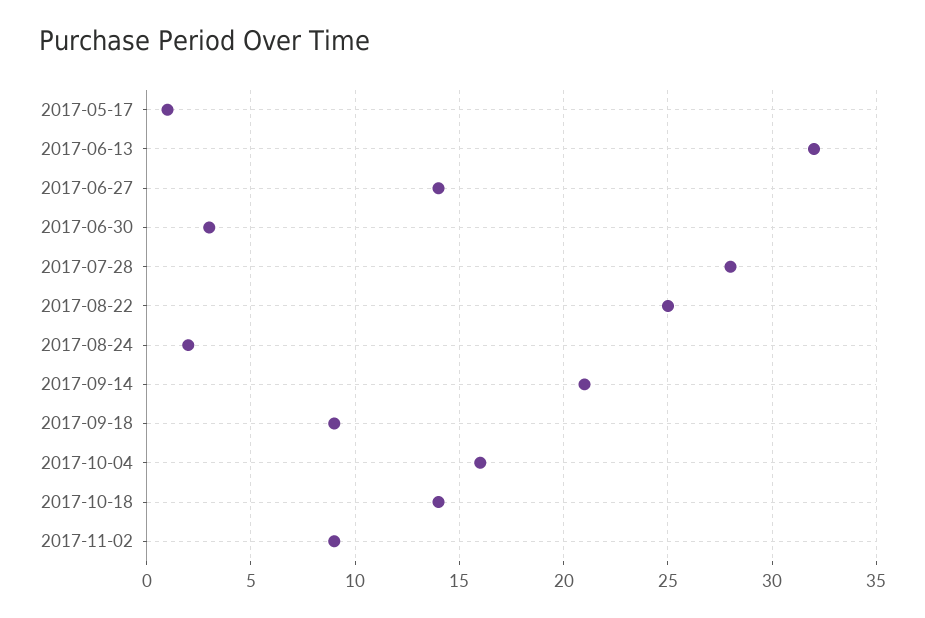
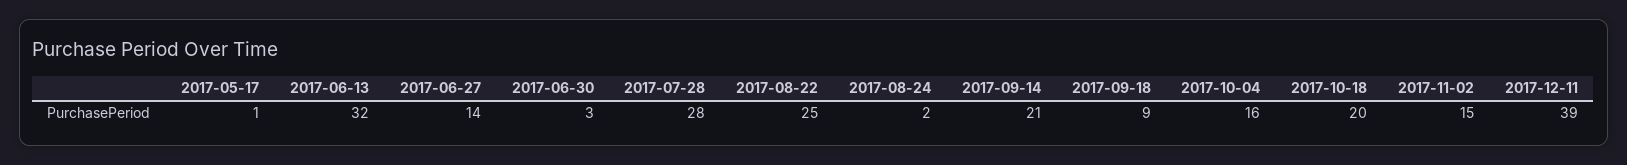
2017-10-18: 14 -> 20
2017-11-02: 9 -> 15
2017-12-11: none -> 39

